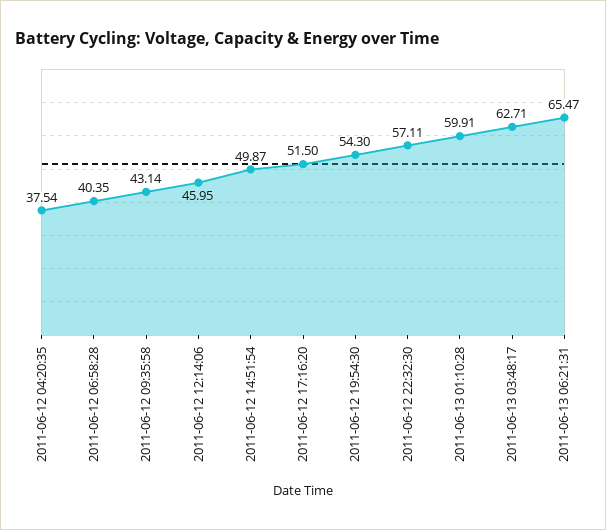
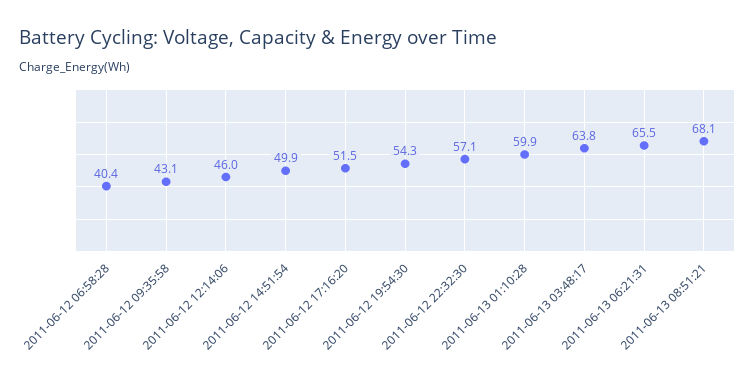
2011-06-12 04:20:35: 37.54 -> none
2011-06-13 03:48:17: 62.71 -> 63.8
2011-06-13 08:51:21: none -> 68.1

